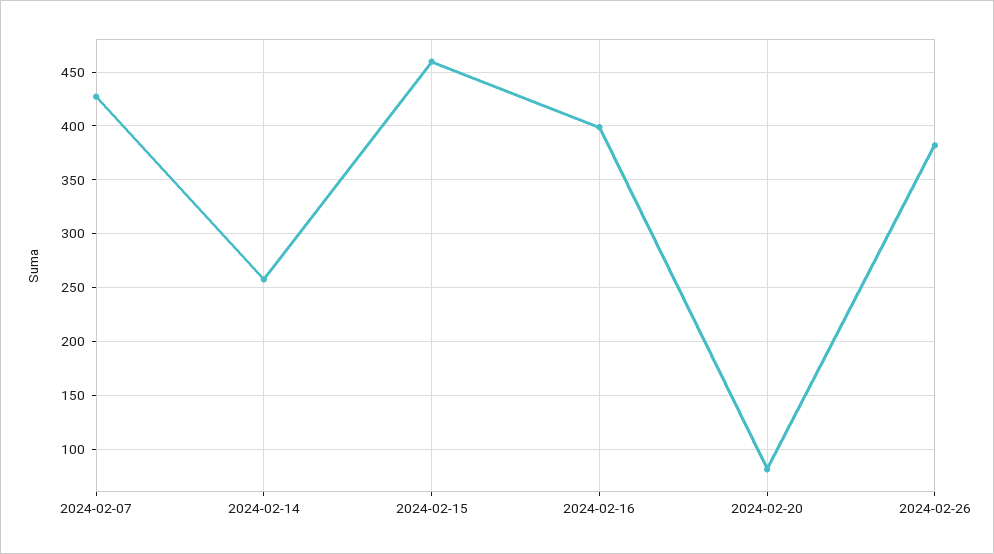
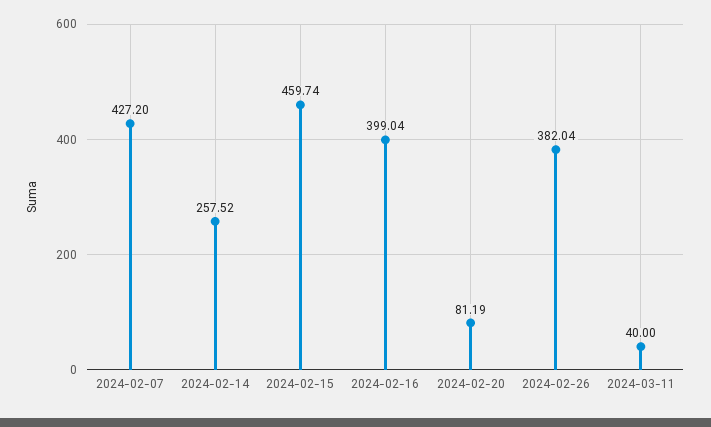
2024-03-11: none -> 40

